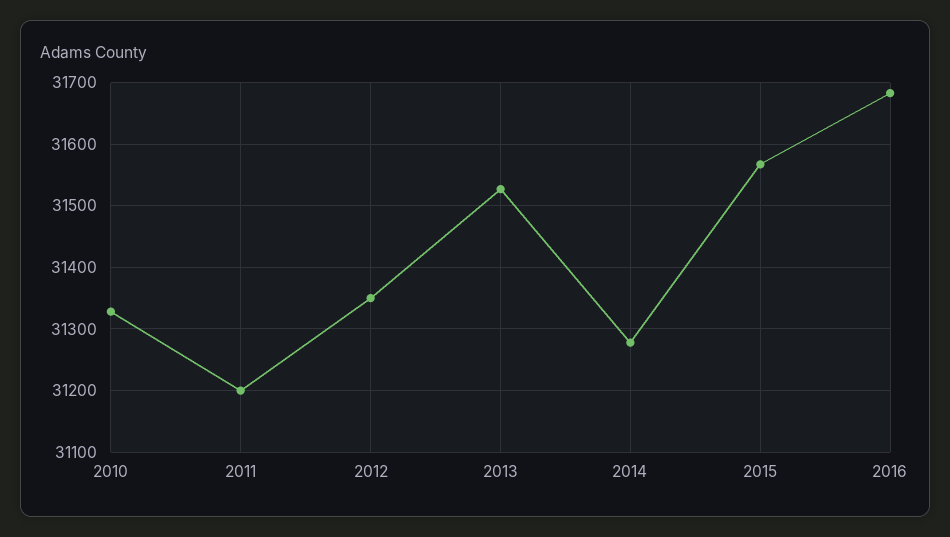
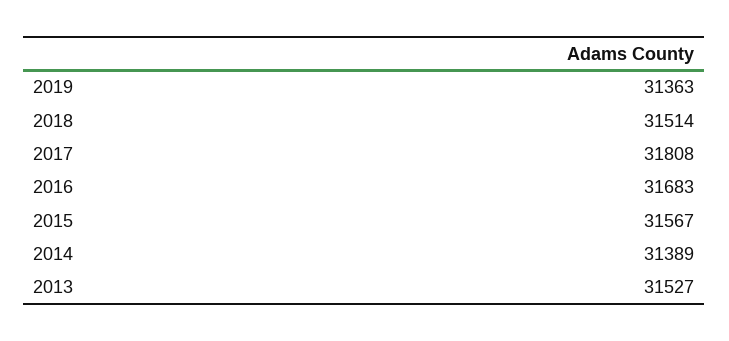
2010: 31330 -> none
2011: 31200 -> none
2012: 31350 -> none
2014: 31280 -> 31389
2019: none -> 31363
2018: none -> 31514
2017: none -> 31808

